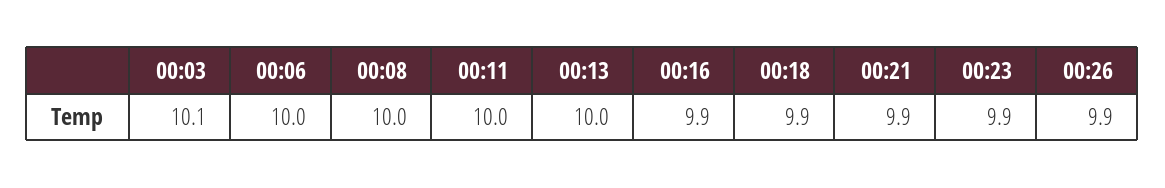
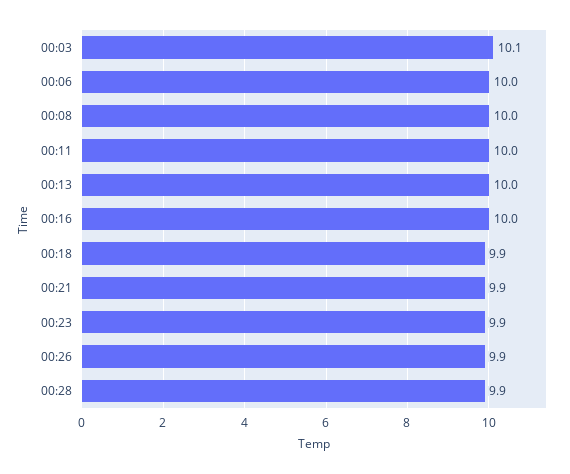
00:16: 9.9 -> 10
00:28: none -> 9.9

